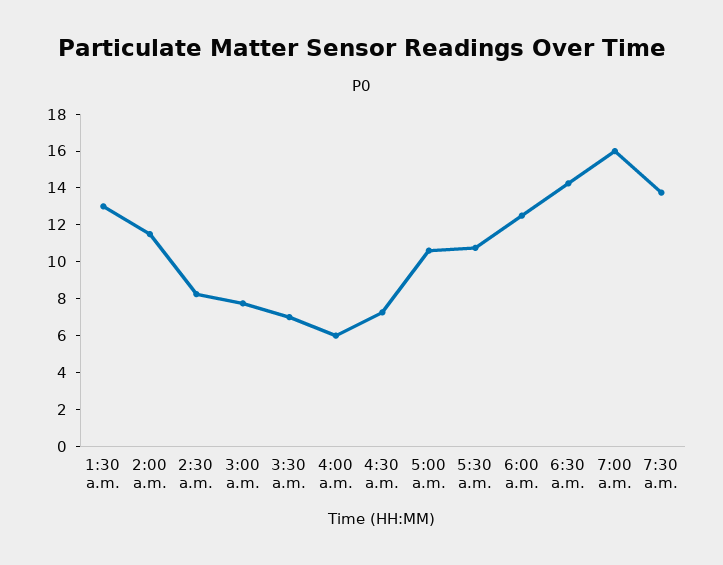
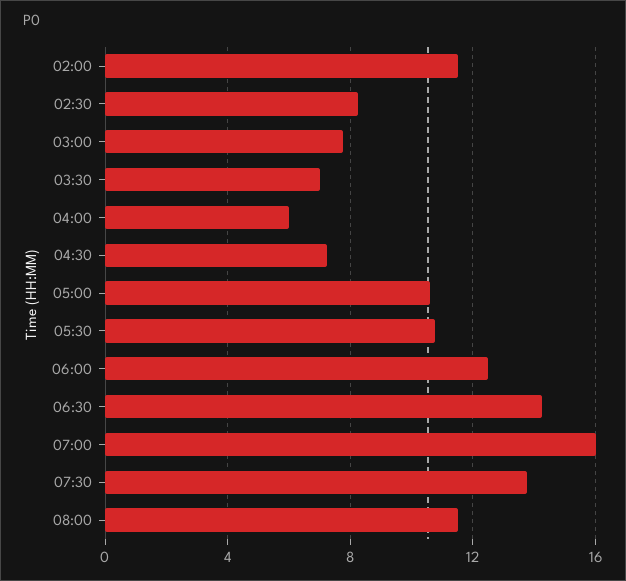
1:30 a.m.: 13 -> none
08:00: none -> 11.5

